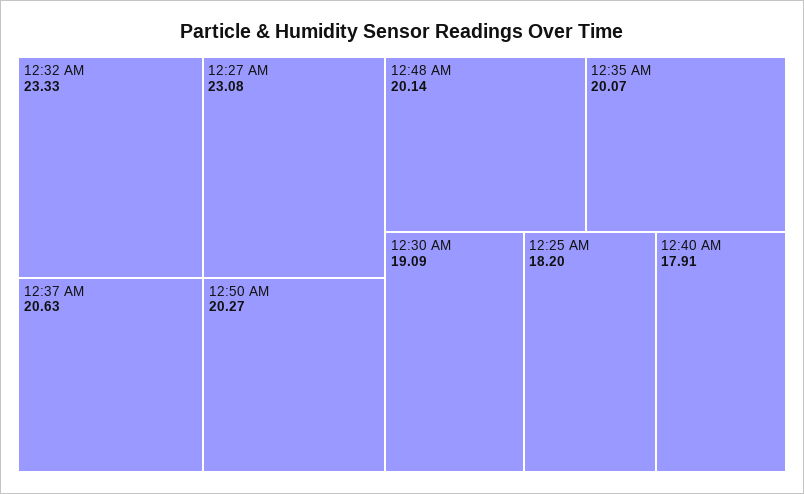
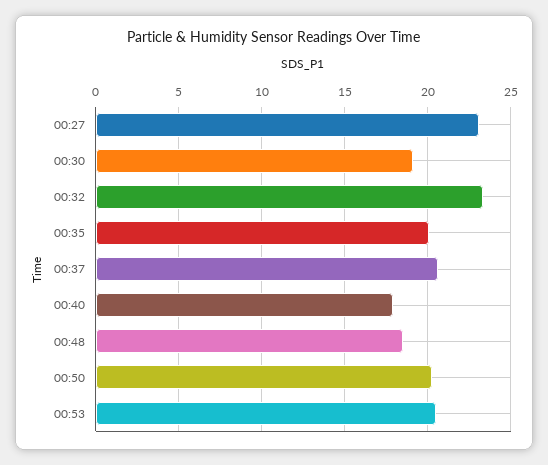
12:48 AM: 20.14 -> 18.5
12:25 AM: 18.2 -> none
00:53: none -> 20.5

